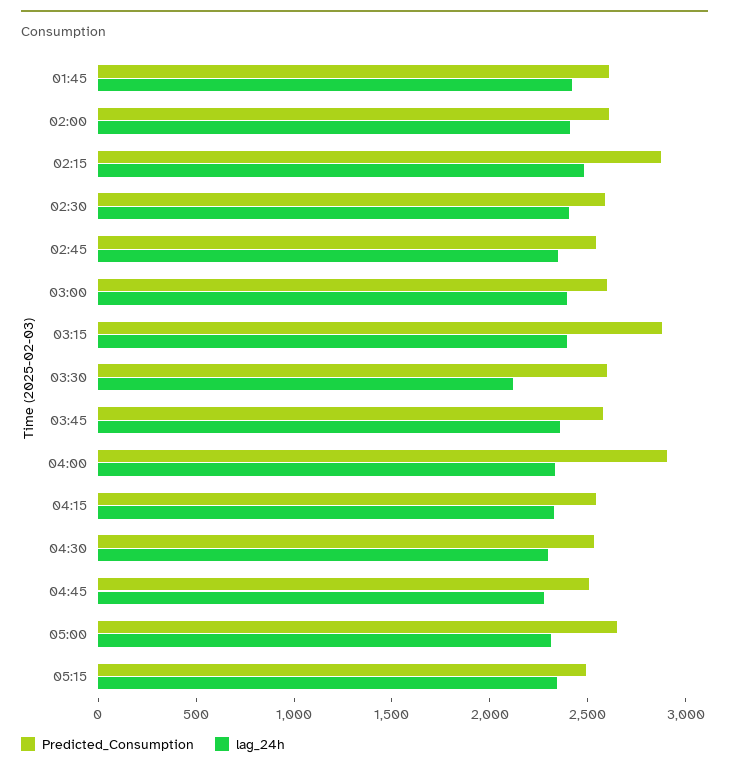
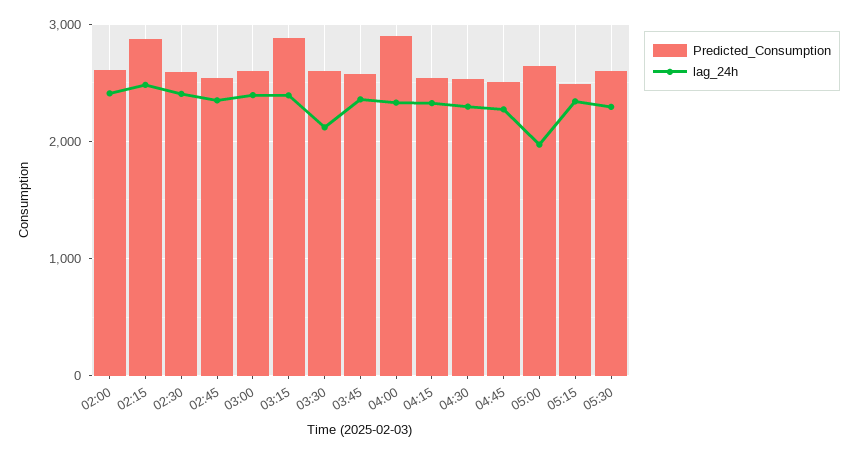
Predicted_Consumption, 01:45: 2600 -> none
lag_24h, 01:45: 2400 -> none
lag_24h, 05:00: 2300 -> 2000
Predicted_Consumption, 05:30: none -> 2600
lag_24h, 05:30: none -> 2300

